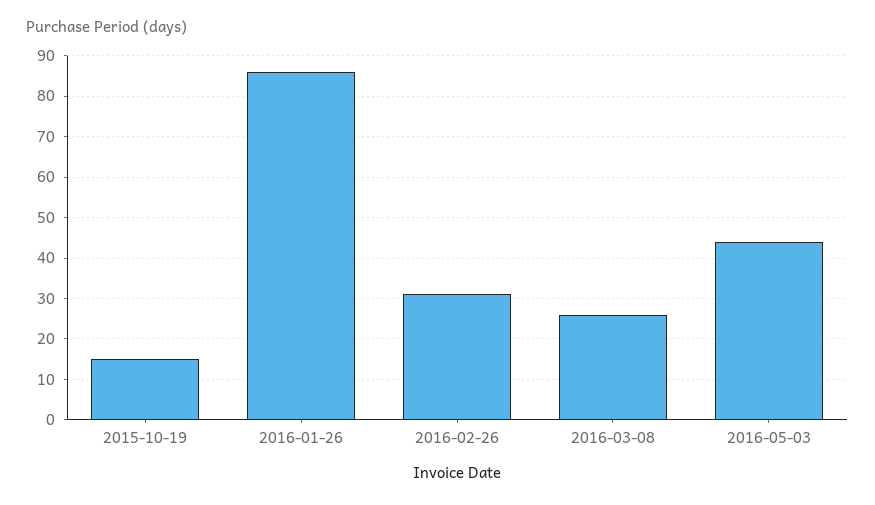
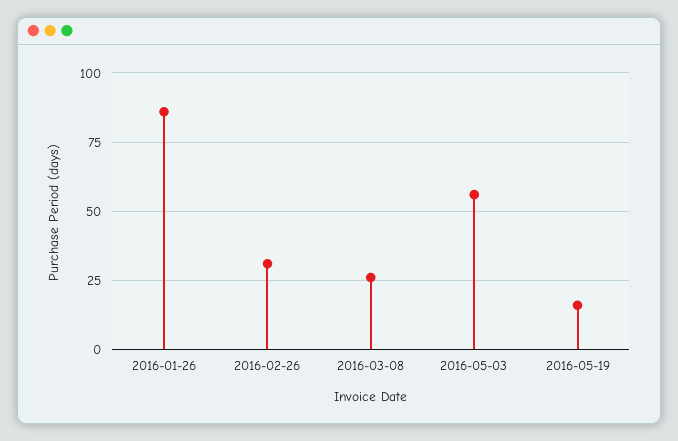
2015-10-19: 15 -> none
2016-05-03: 45 -> 55
2016-05-19: none -> 15

